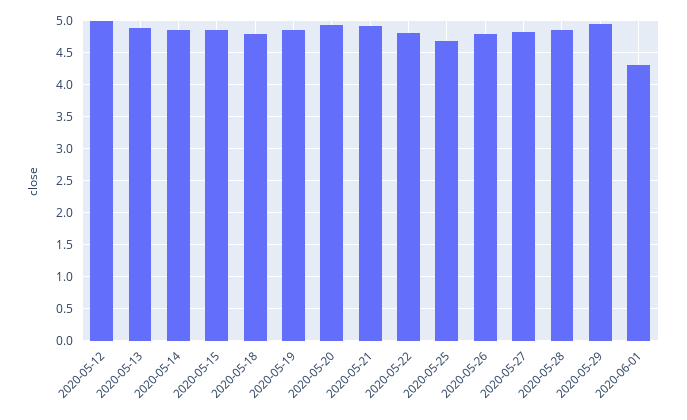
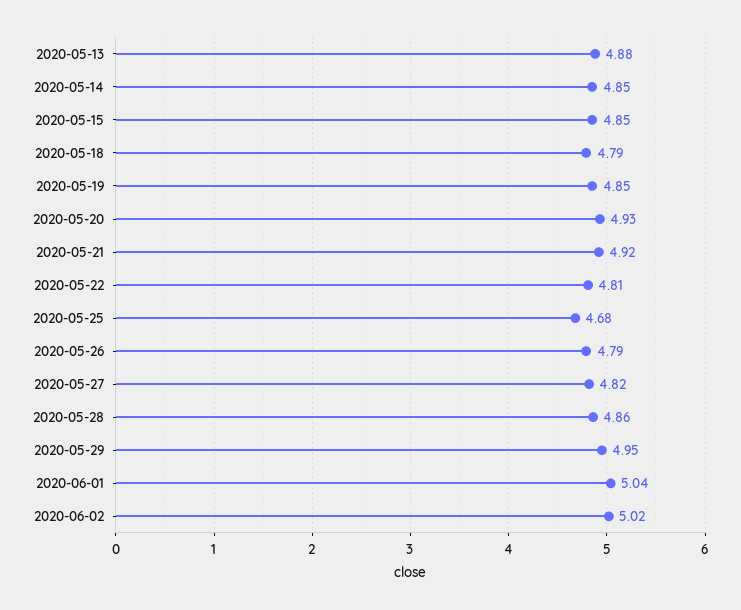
2020-05-12: 5 -> none
2020-06-01: 4.3 -> 5.04
2020-06-02: none -> 5.02

